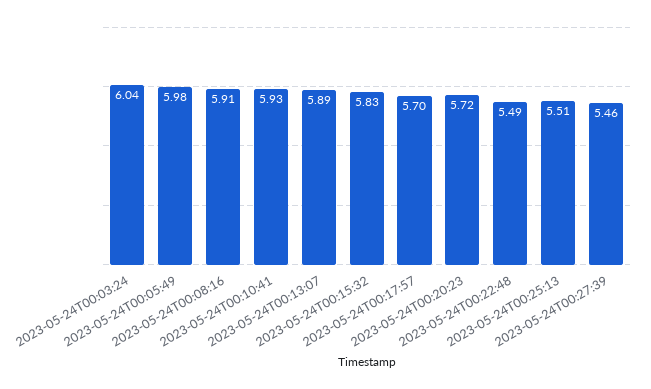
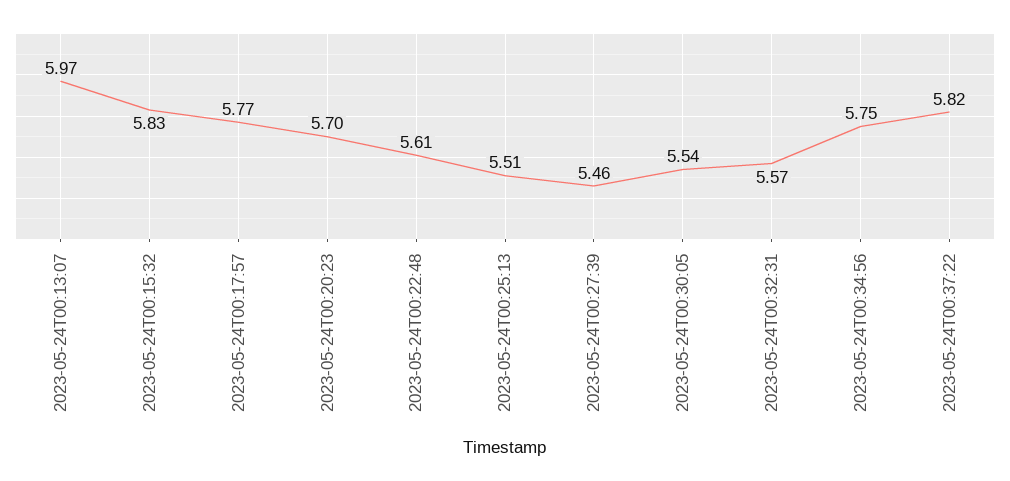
2023-05-24T00:03:24: 6.04 -> none
2023-05-24T00:05:49: 5.98 -> none
2023-05-24T00:08:16: 5.91 -> none
2023-05-24T00:10:41: 5.93 -> none
2023-05-24T00:13:07: 5.89 -> 5.97
2023-05-24T00:17:57: 5.7 -> 5.77
2023-05-24T00:20:23: 5.72 -> 5.7
2023-05-24T00:22:48: 5.49 -> 5.61
2023-05-24T00:30:05: none -> 5.54
2023-05-24T00:32:31: none -> 5.57
2023-05-24T00:34:56: none -> 5.75
2023-05-24T00:37:22: none -> 5.82

